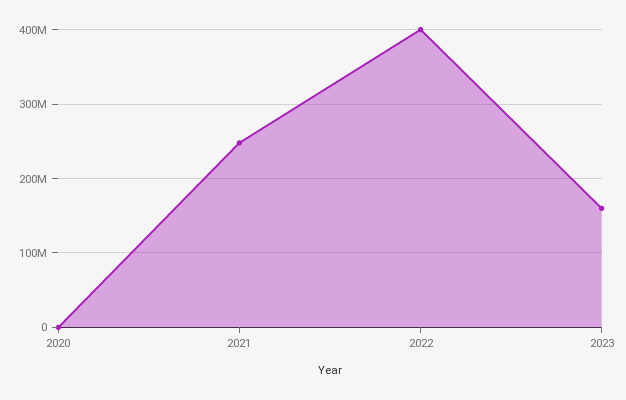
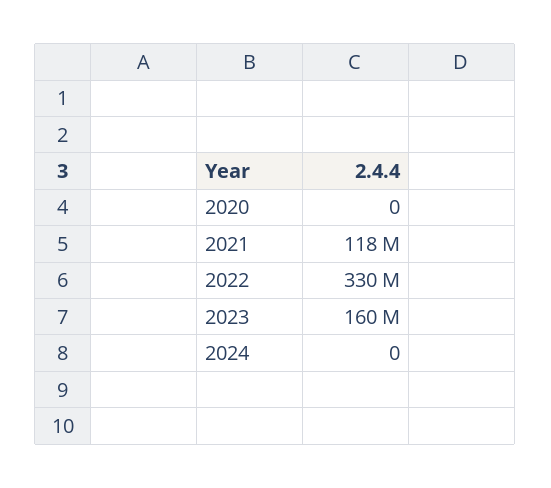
2021: 250000000 -> 118000000
2022: 400000000 -> 330000000
2024: none -> 0

